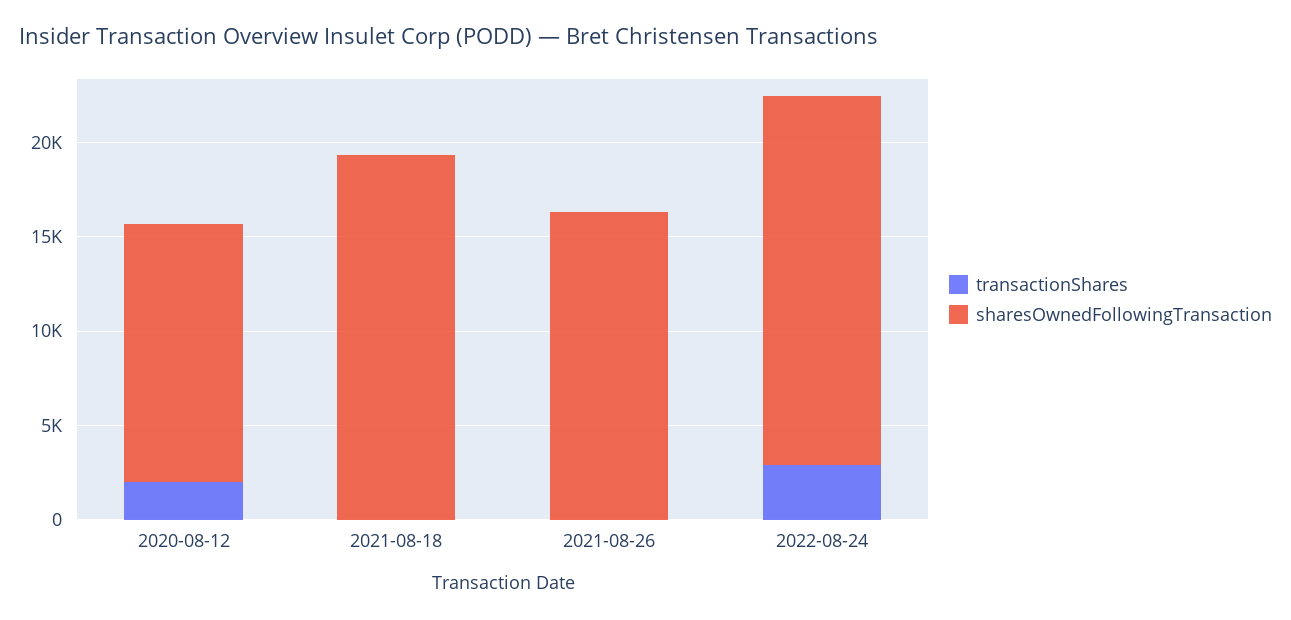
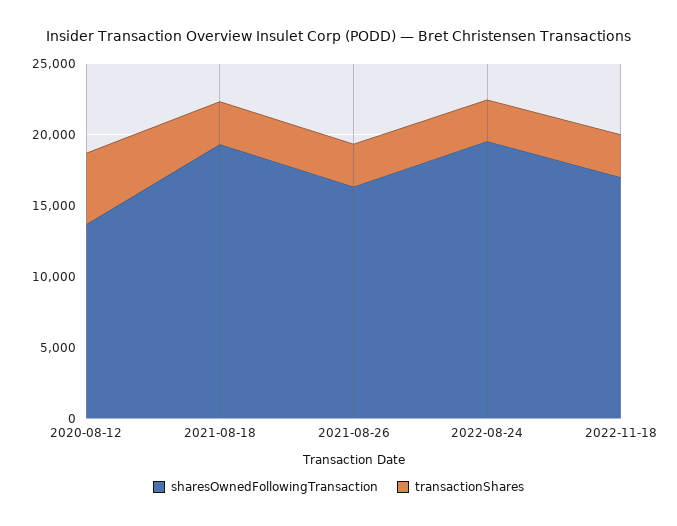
transactionShares, 2020-08-12: 2000 -> 5000
transactionShares, 2021-08-18: 0 -> 3000
transactionShares, 2021-08-26: 0 -> 3000
sharesOwnedFollowingTransaction, 2022-11-18: none -> 17000
transactionShares, 2022-11-18: none -> 3000

